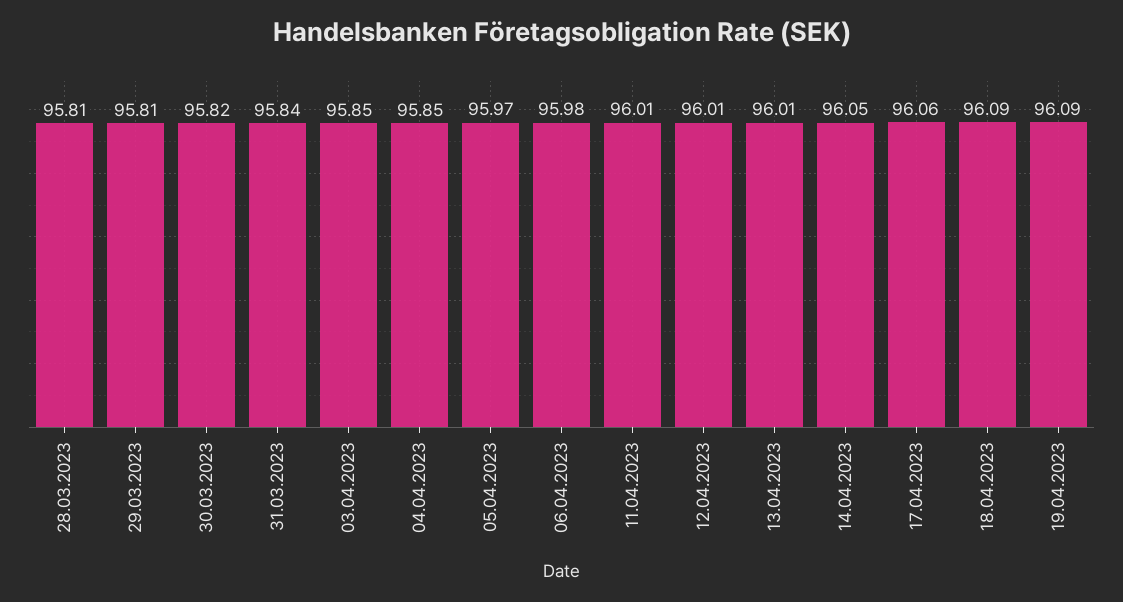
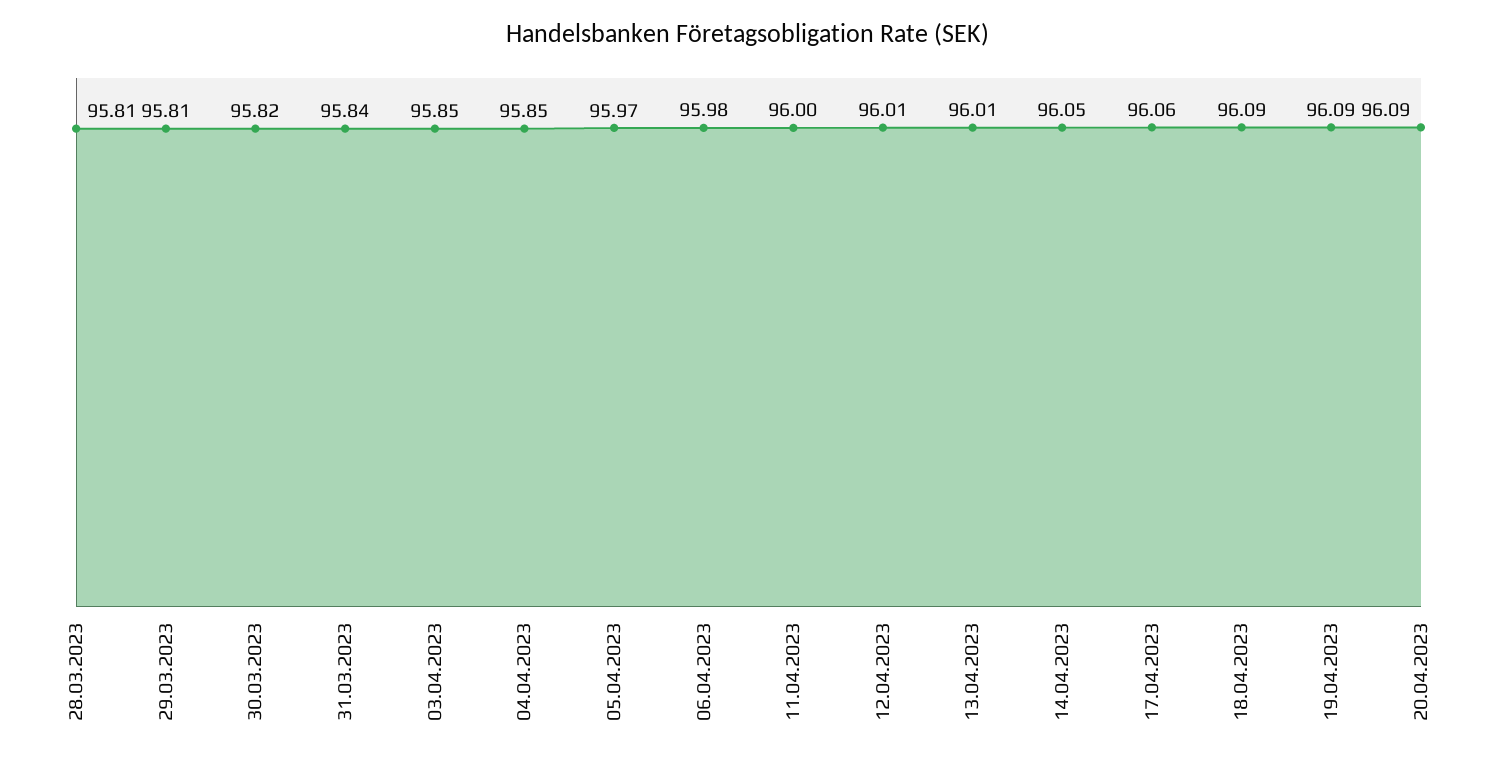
11.04.2023: 96.01 -> 96
20.04.2023: none -> 96.09

